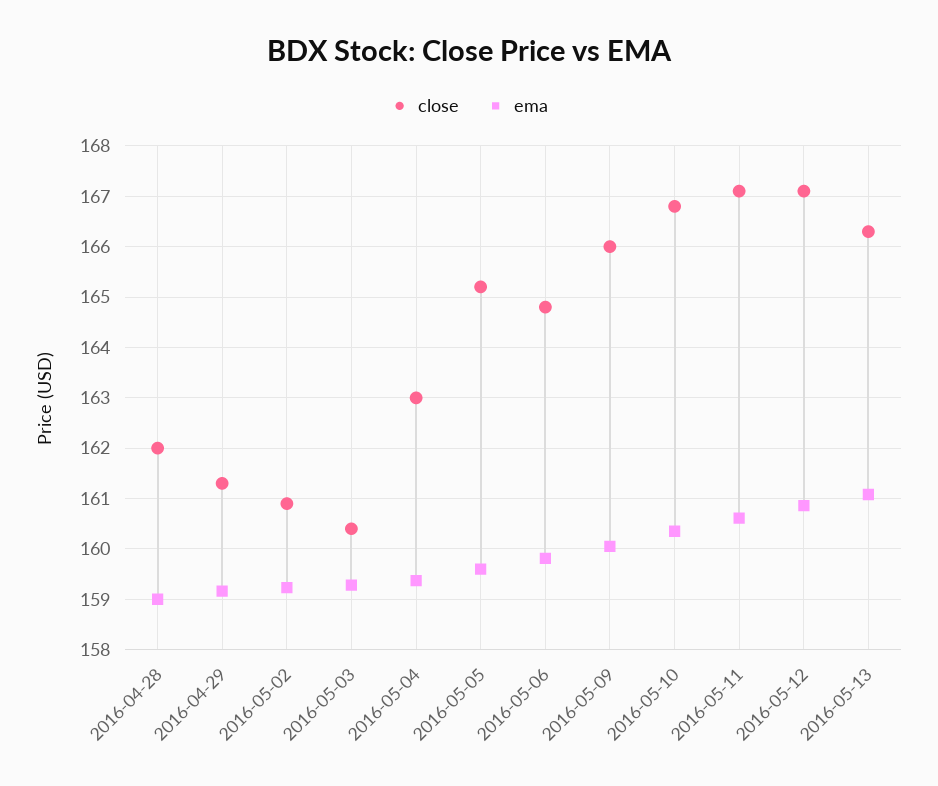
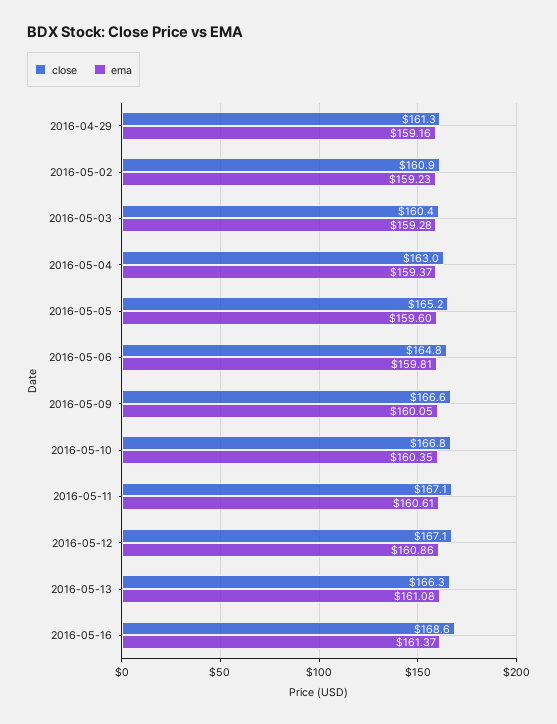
close, 2016-04-28: 162 -> none
ema, 2016-04-28: 159 -> none
close, 2016-05-09: 166 -> 166.6
close, 2016-05-16: none -> 168.6
ema, 2016-05-16: none -> 161.37

